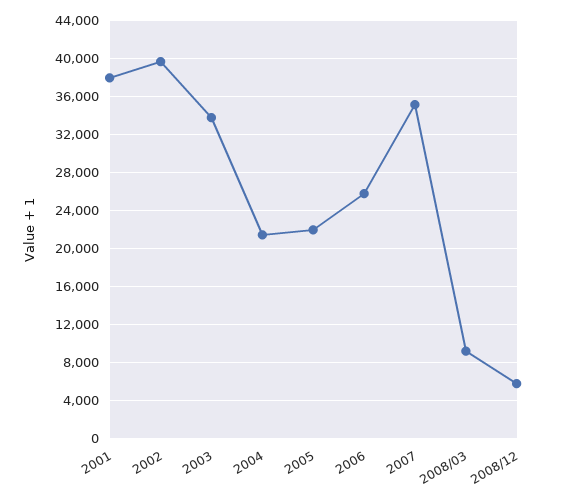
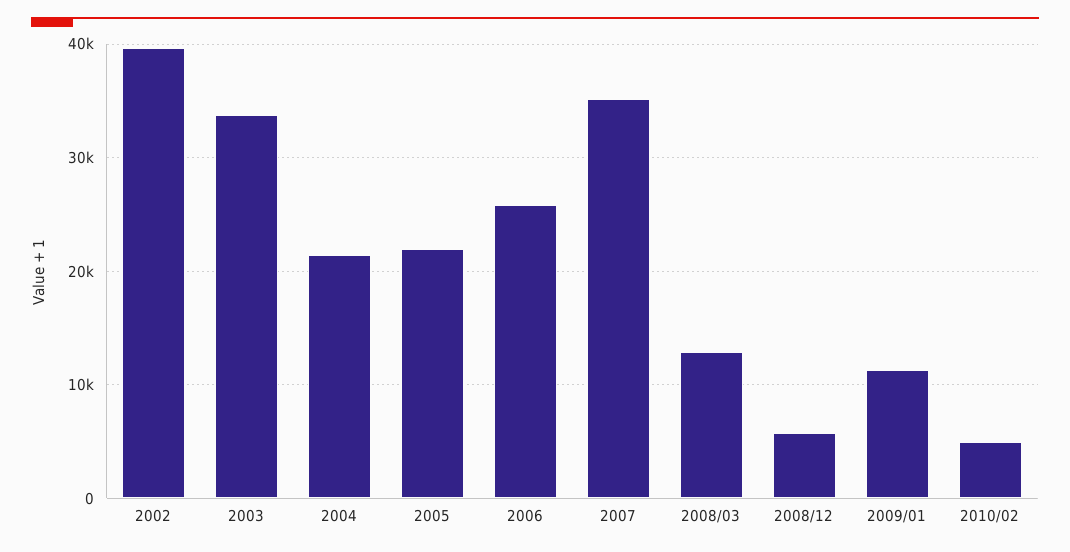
2001: 38000 -> none
2008/03: 9000 -> 13000
2009/01: none -> 11000
2010/02: none -> 5000

